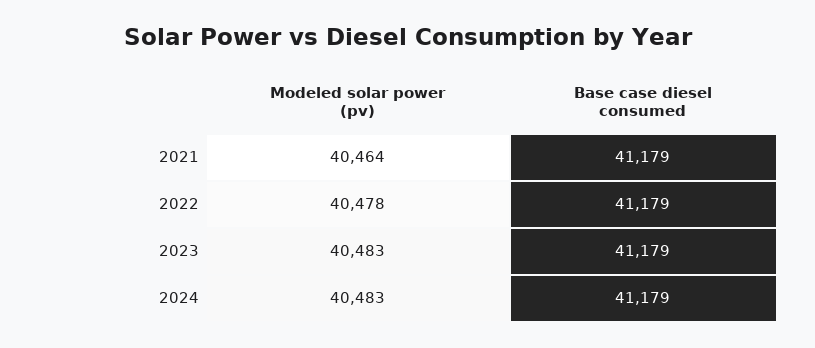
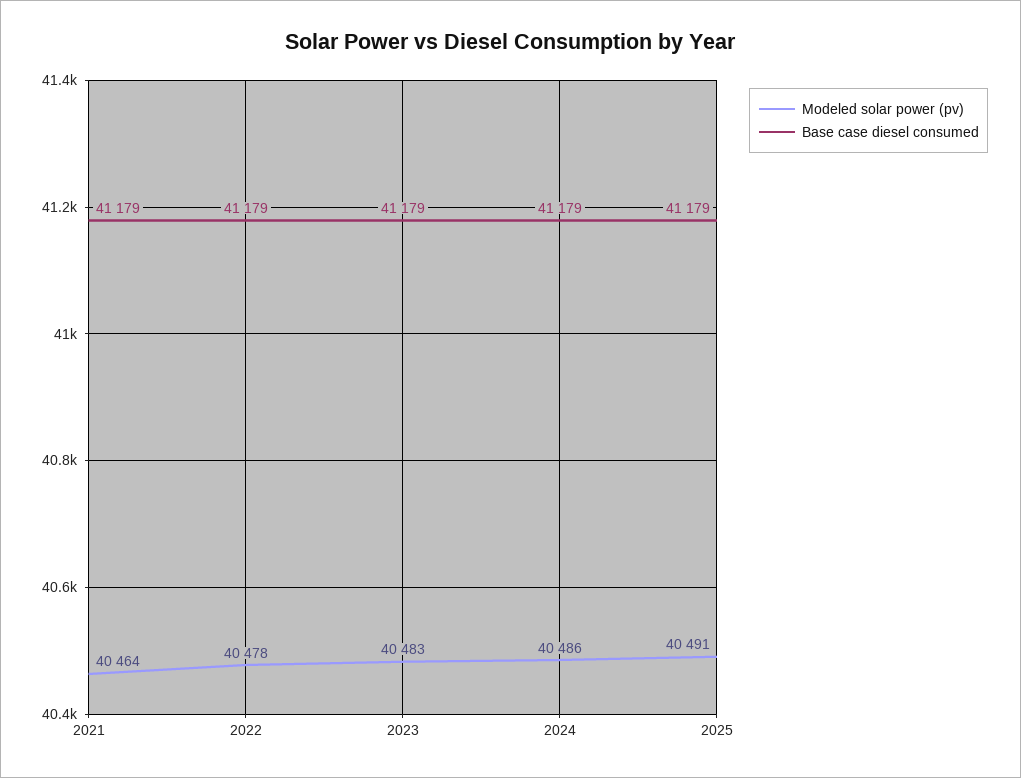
Modeled solar power (pv), 2024: 40483 -> 40486
Modeled solar power (pv), 2025: none -> 40491
Base case diesel consumed, 2025: none -> 41179

